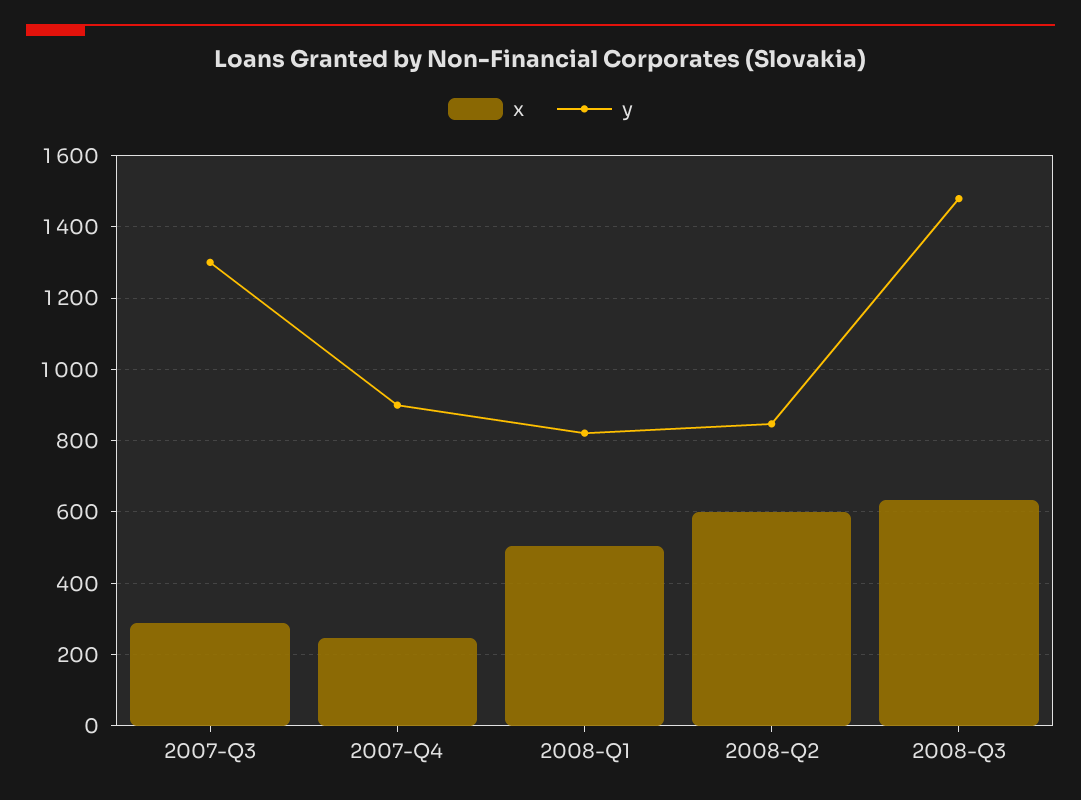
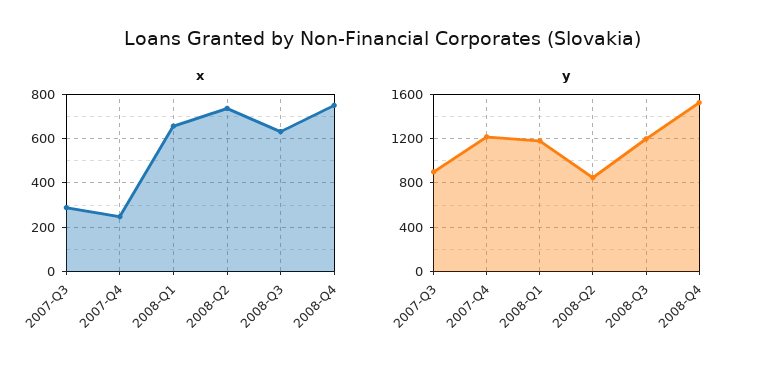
y, 2007-Q3: 1300 -> 900
y, 2007-Q4: 900 -> 1200
x, 2008-Q1: 500 -> 650
y, 2008-Q1: 820 -> 1200
x, 2008-Q2: 600 -> 750
y, 2008-Q3: 1480 -> 1200
x, 2008-Q4: none -> 750
y, 2008-Q4: none -> 1500

